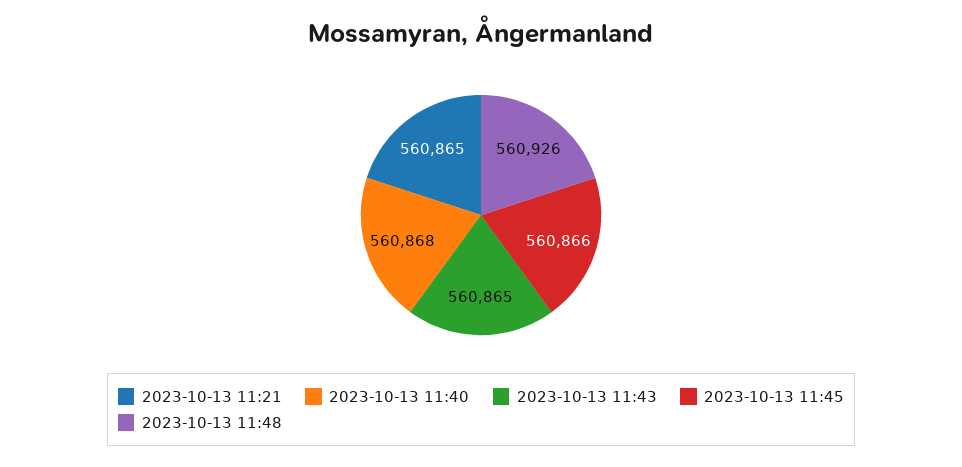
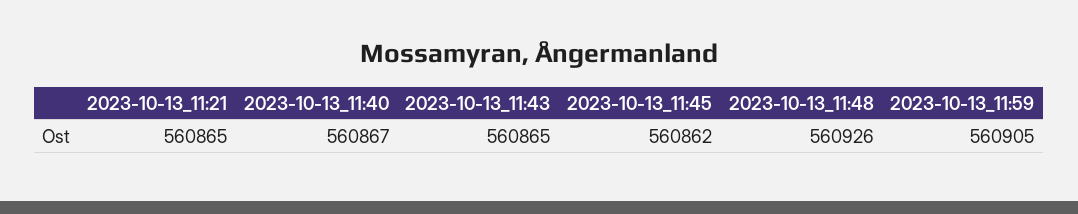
2023-10-13 11:40: 560868 -> 560867
2023-10-13 11:45: 560866 -> 560862
2023-10-13_11:59: none -> 560905

